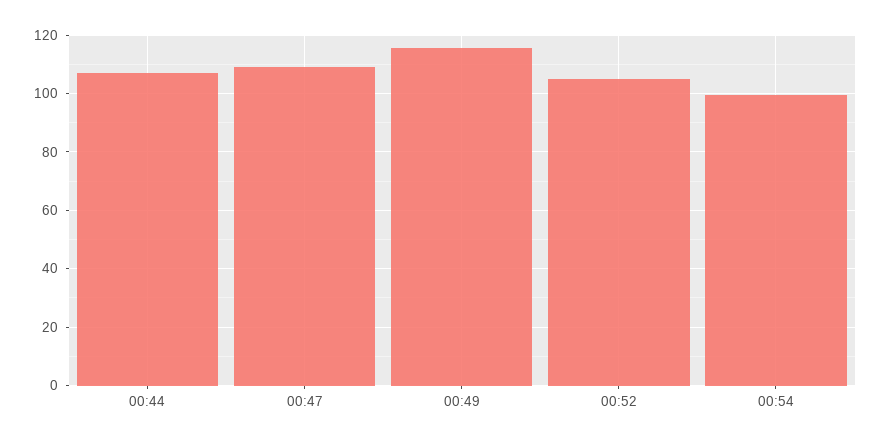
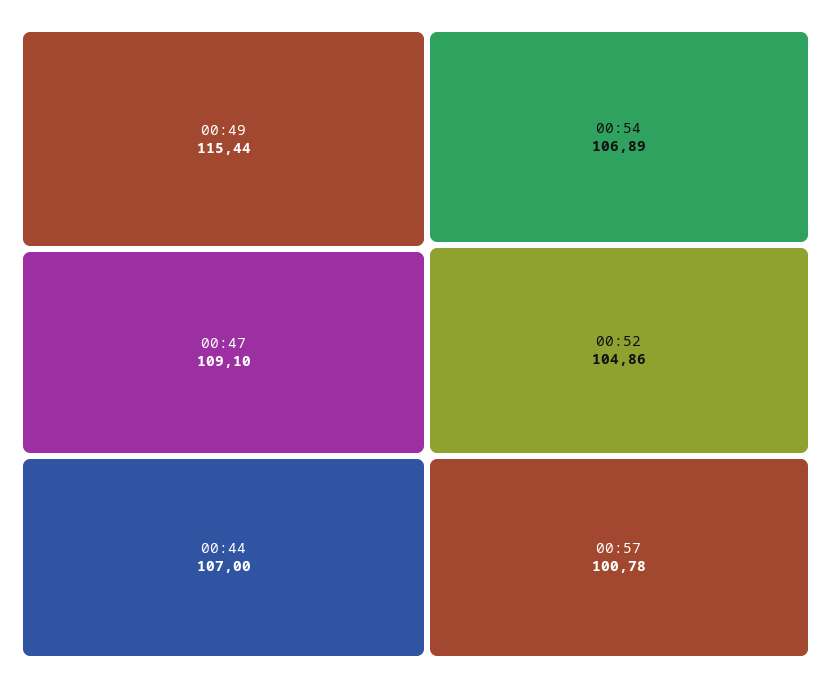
00:54: 100 -> 106.89
00:57: none -> 100.78

